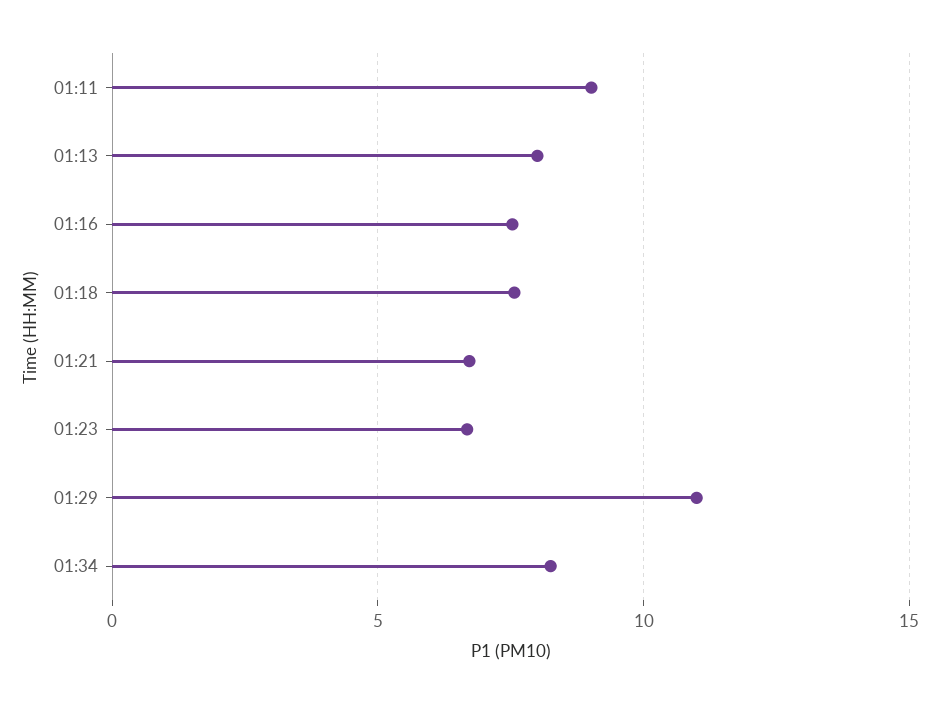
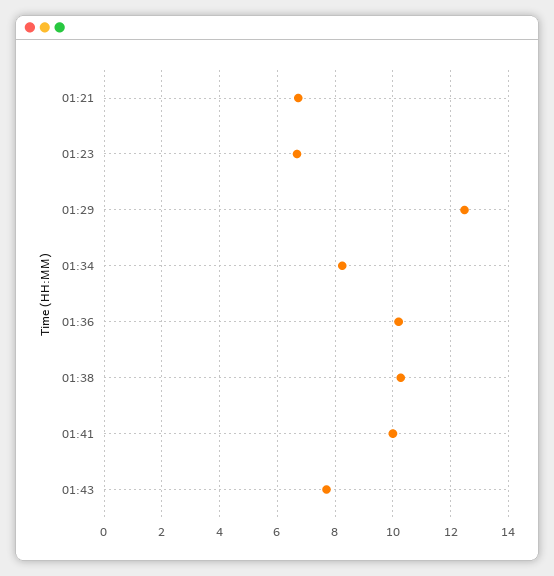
01:11: 9 -> none
01:13: 8 -> none
01:16: 7.5 -> none
01:18: 7.5 -> none
01:29: 11 -> 12.5
01:36: none -> 10.25
01:38: none -> 10.25
01:41: none -> 10
01:43: none -> 7.75

